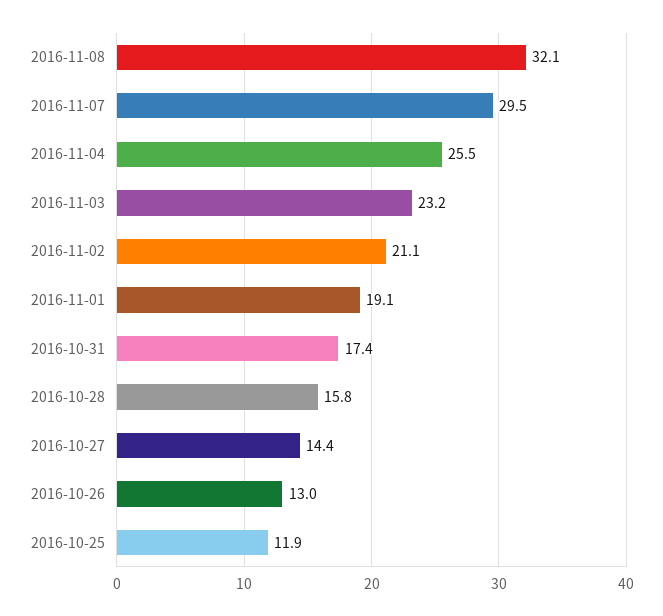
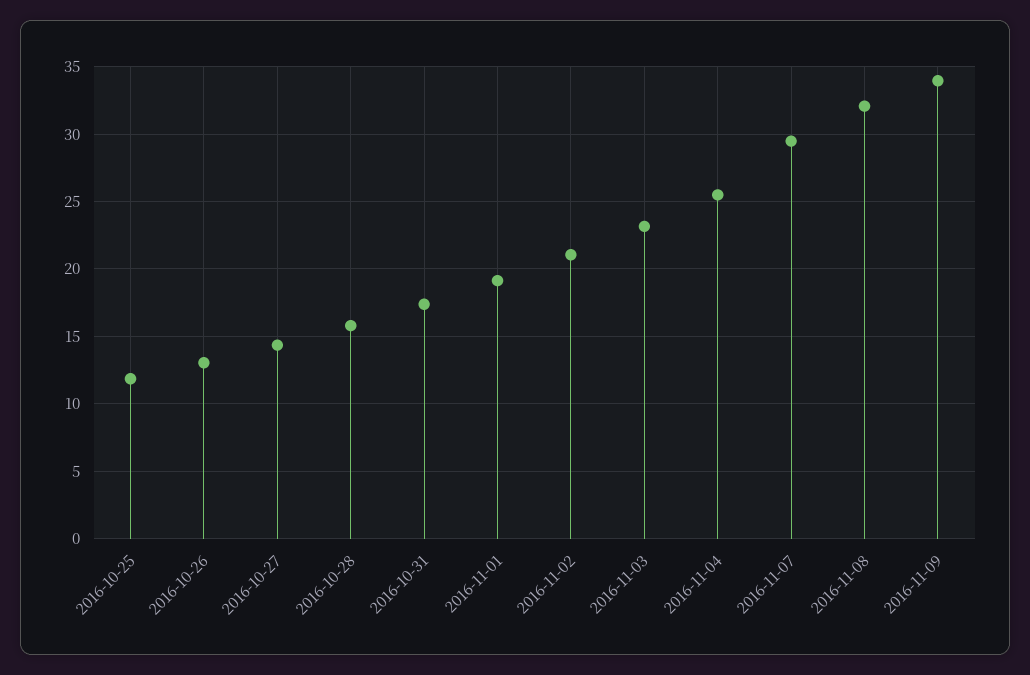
2016-11-09: none -> 34

